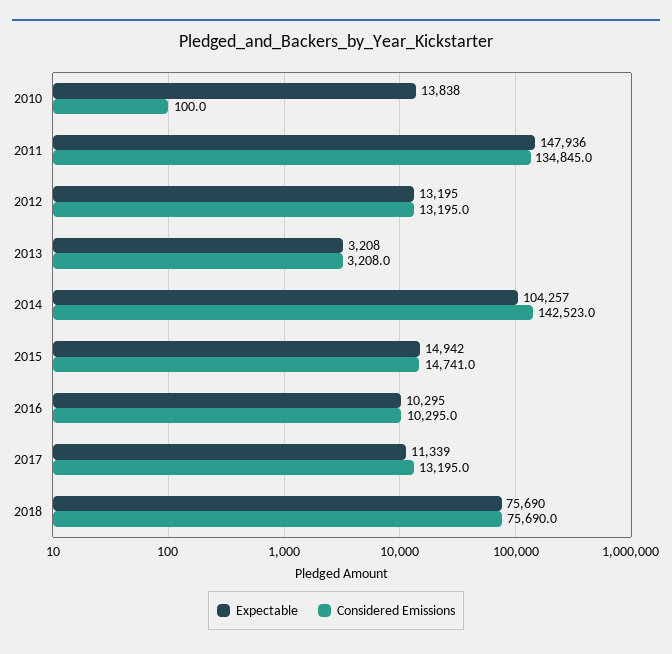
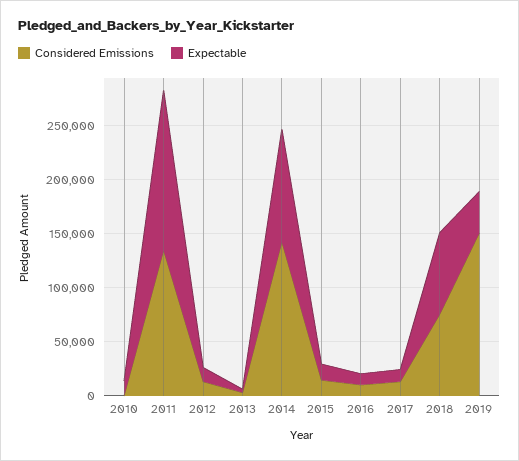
Considered Emissions, 2019: none -> 150000
Expectable, 2019: none -> 40000

